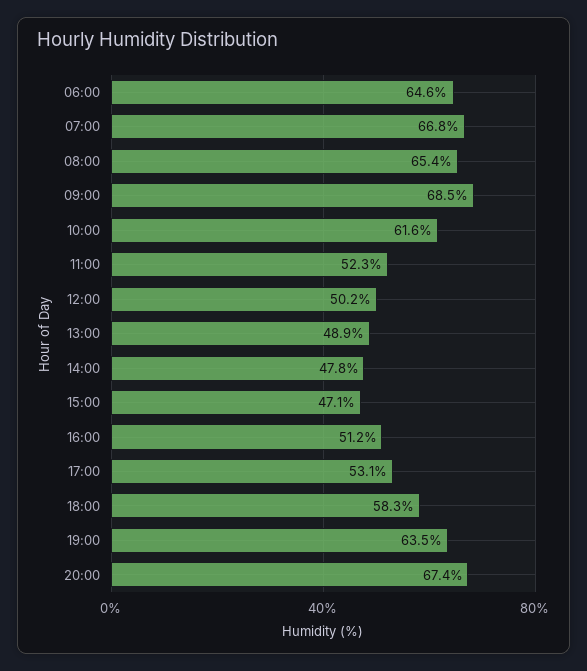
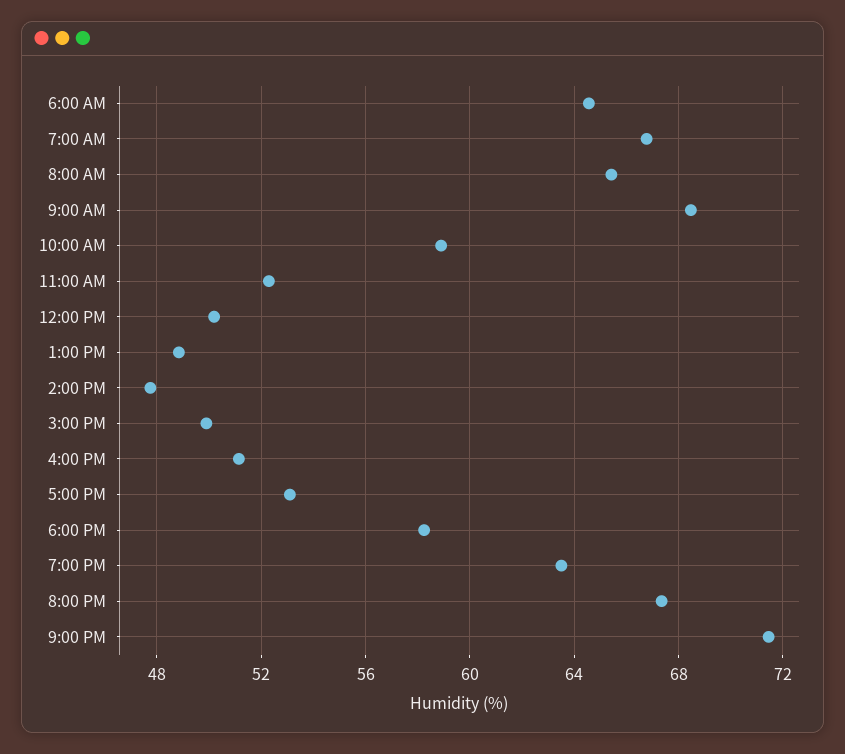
10:00: 61.6 -> 59
15:00: 47.1 -> 50
9:00 PM: none -> 71.5

